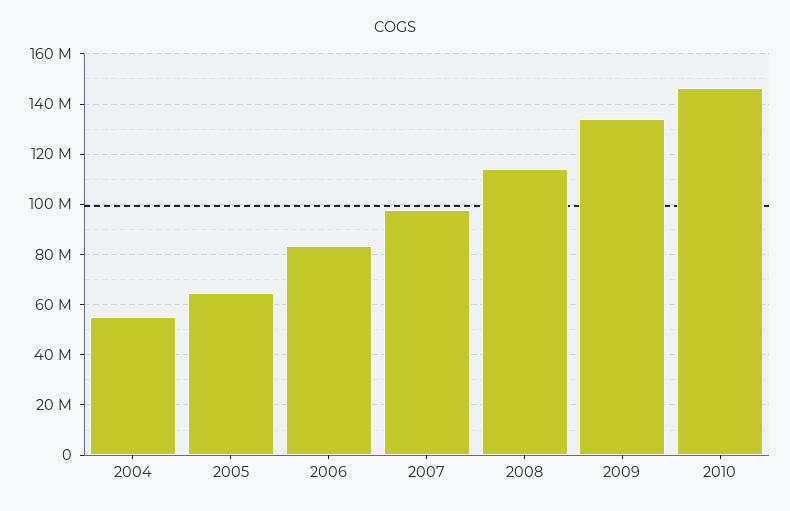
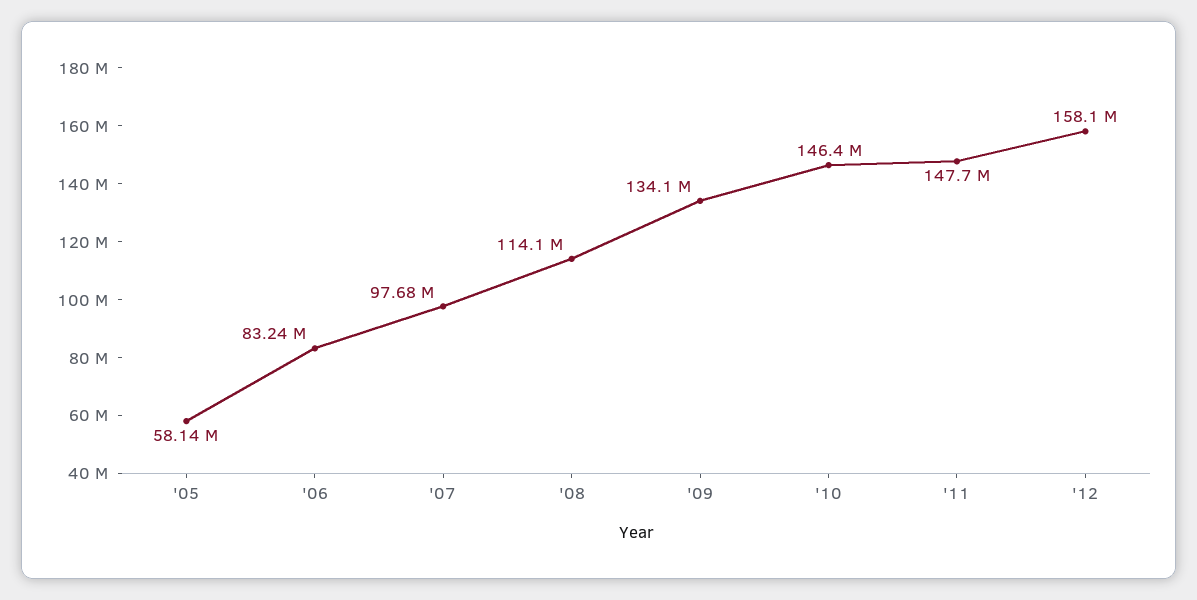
2004: 55000000 -> none
2005: 65000000 -> 58140000
'11: none -> 147700000
'12: none -> 158100000

